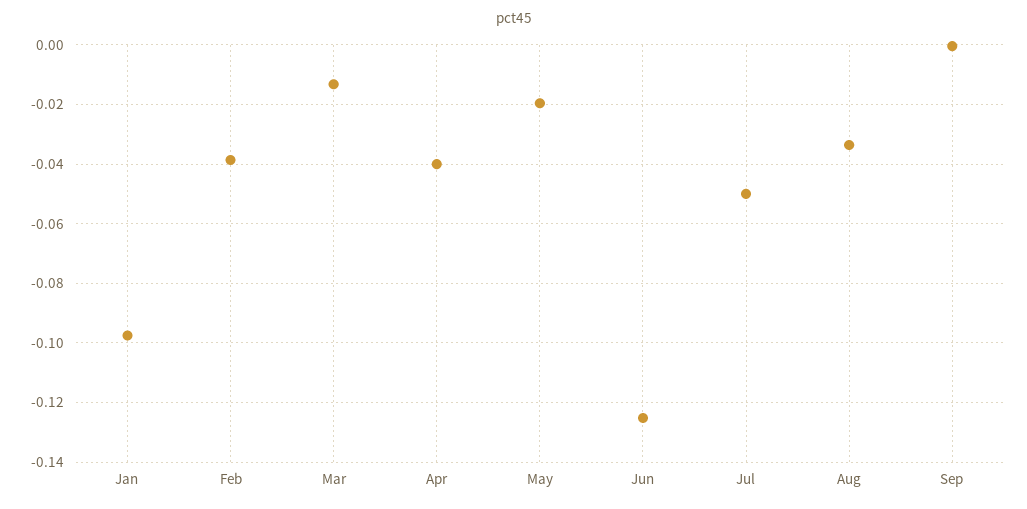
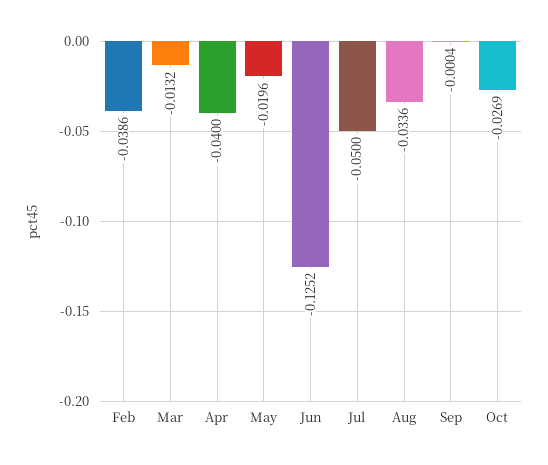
Jan: -0.0975 -> none
Oct: none -> -0.0269

